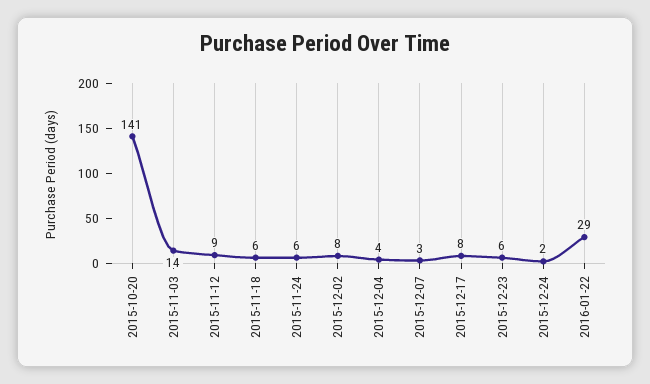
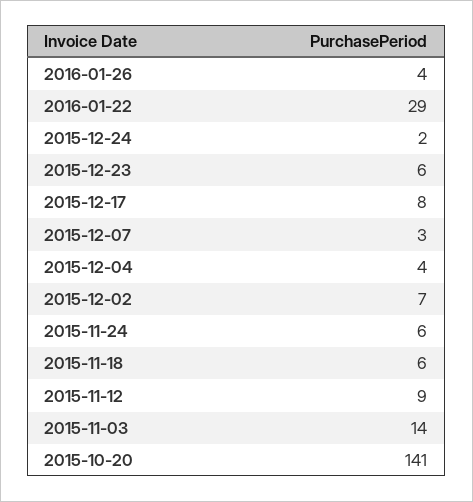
2015-12-02: 8 -> 7
2016-01-26: none -> 4

